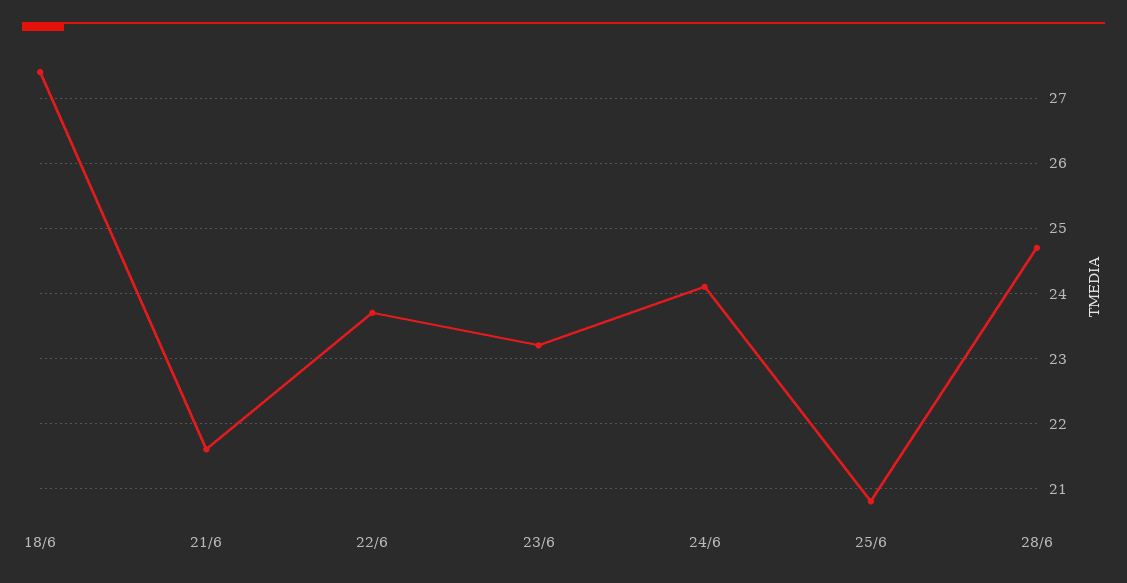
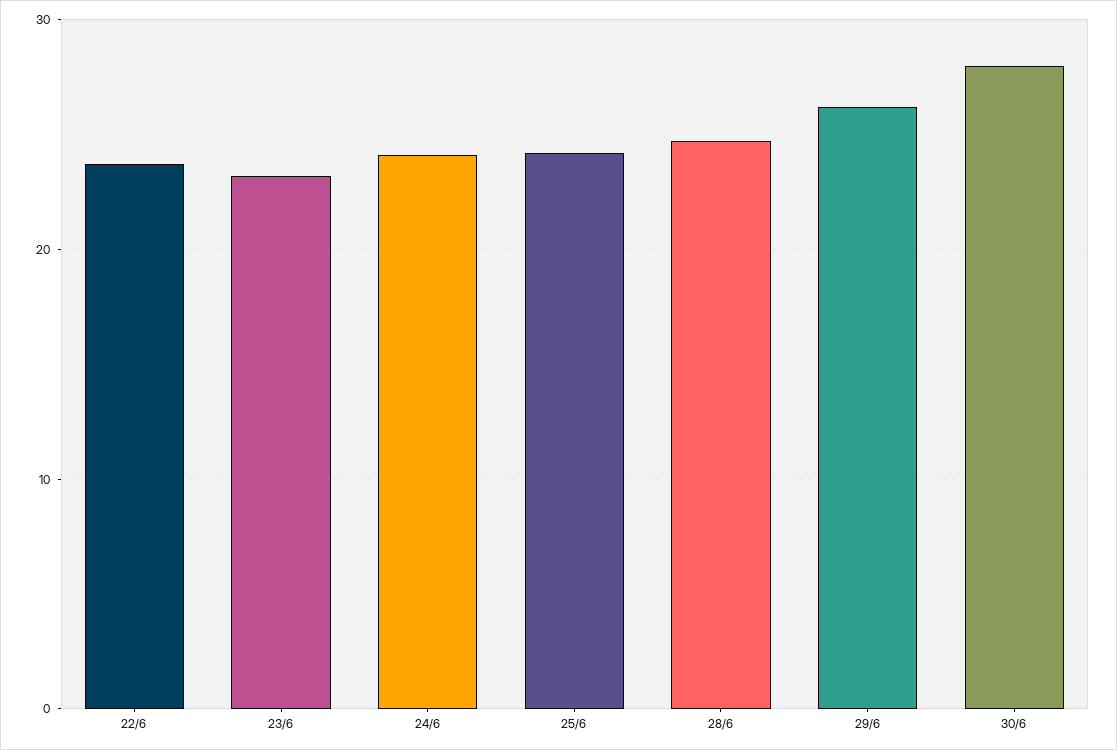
18/6: 27.4 -> none
21/6: 21.6 -> none
25/6: 20.8 -> 24
29/6: none -> 26
30/6: none -> 28

